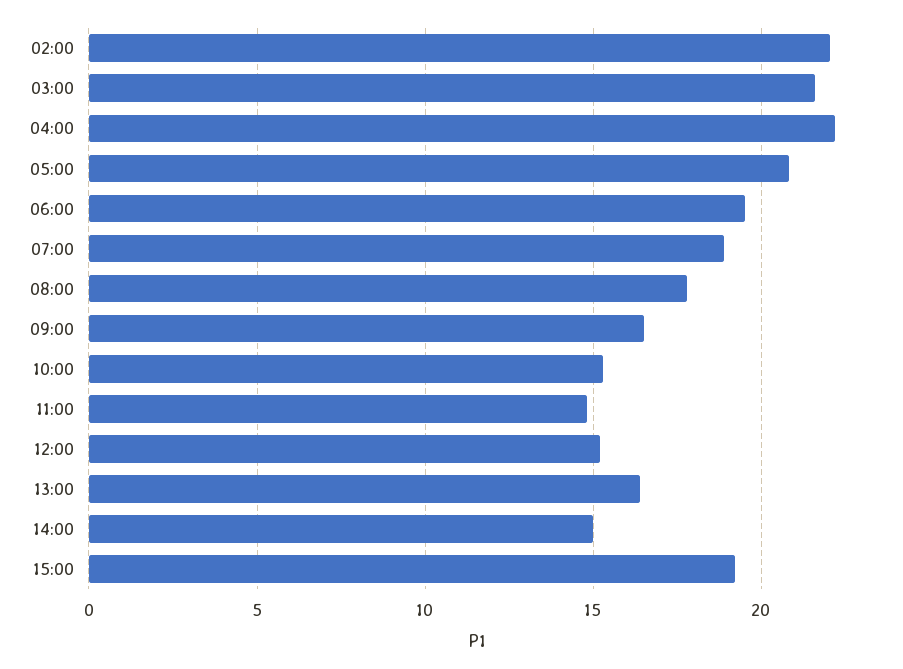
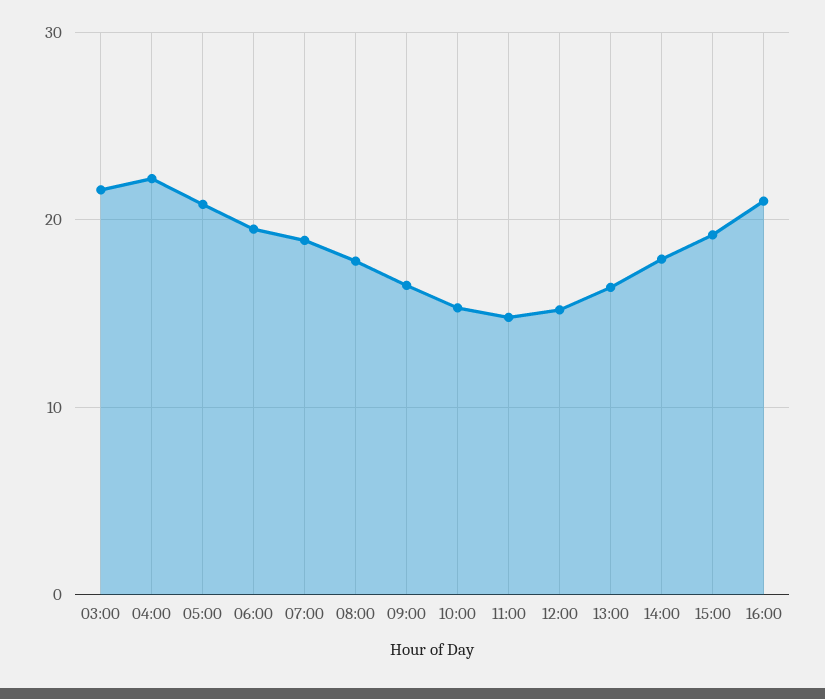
02:00: 22 -> none
14:00: 15 -> 18
16:00: none -> 21

